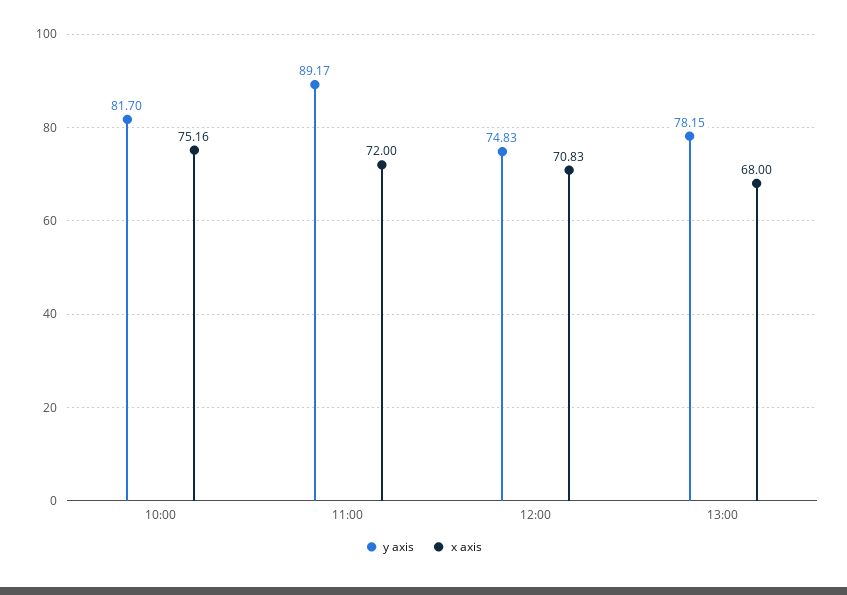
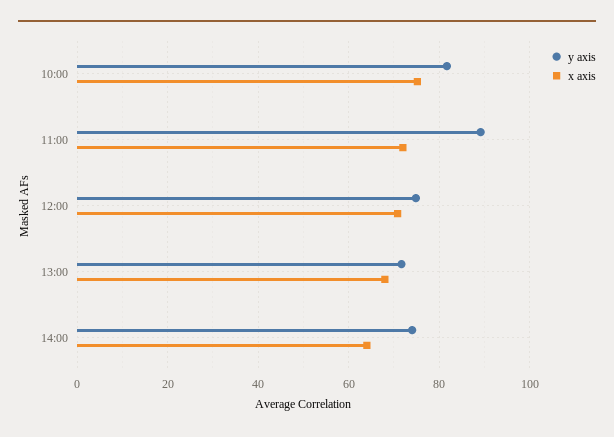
y axis, 13:00: 78.15 -> 72
y axis, 14:00: none -> 74
x axis, 14:00: none -> 64

